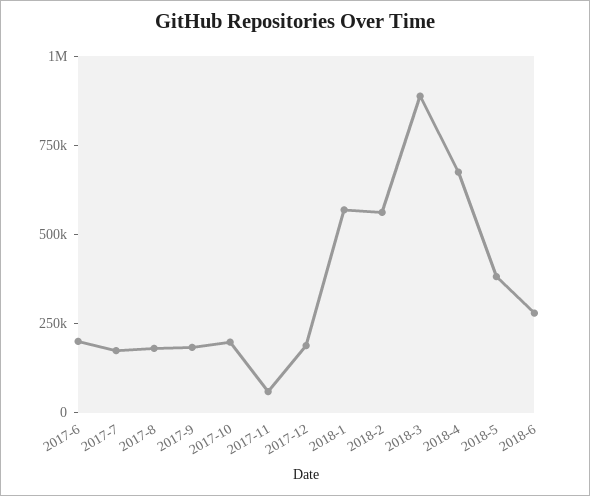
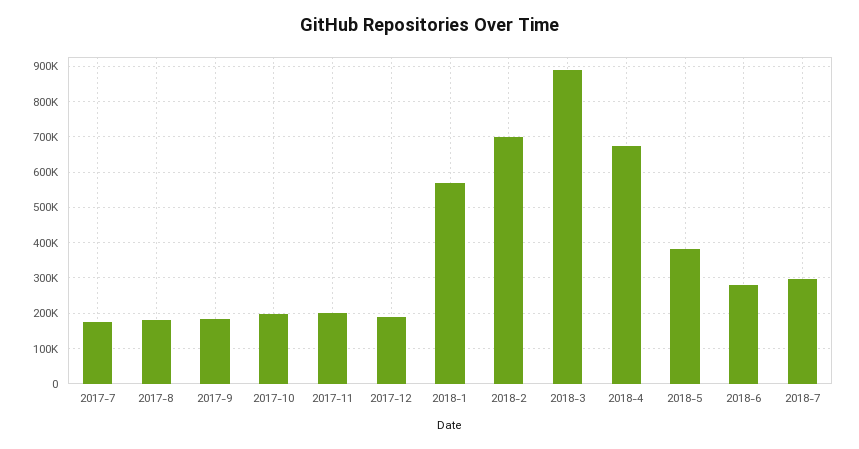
2017-6: 200000 -> none
2017-11: 50000 -> 200000
2018-2: 550000 -> 700000
2018-7: none -> 300000

